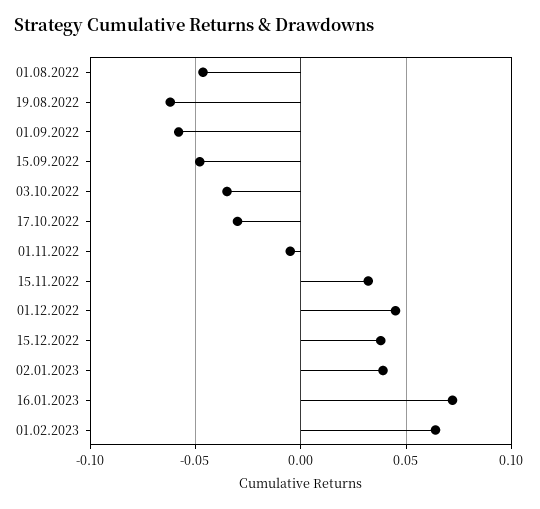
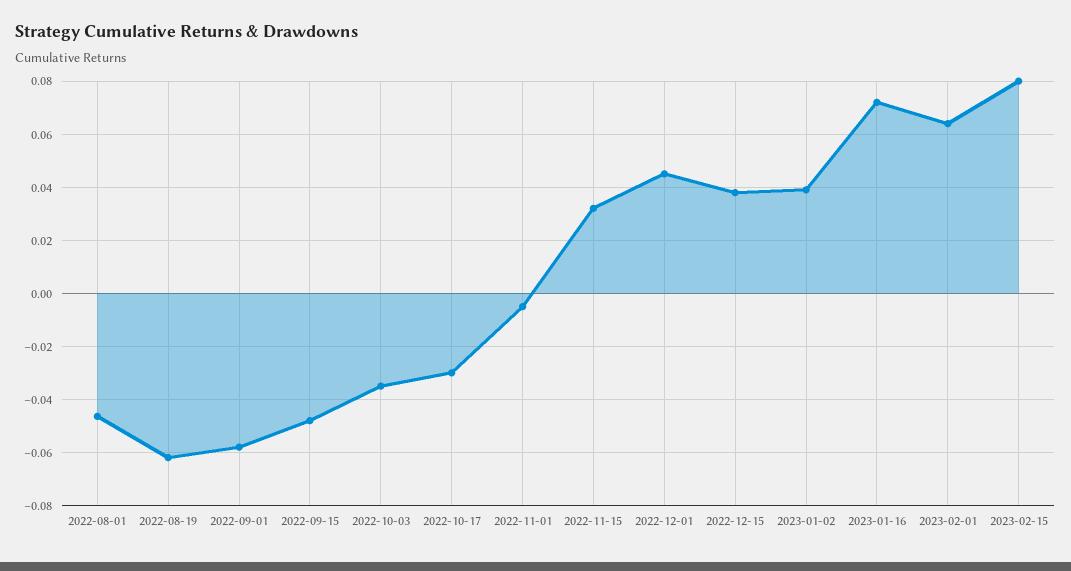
2023-02-15: none -> 0.08

